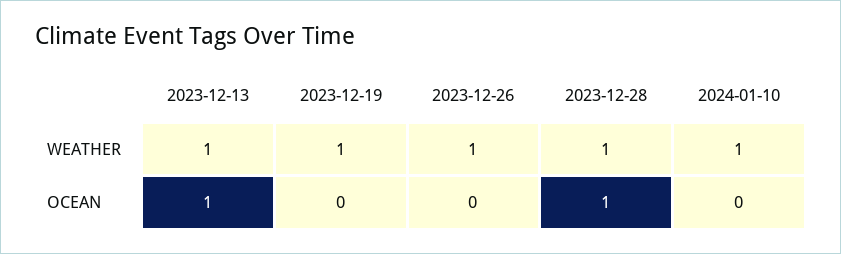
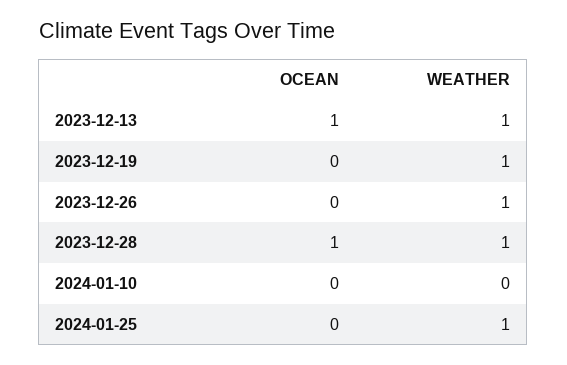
2024-01-10, WEATHER: 1 -> 0
2024-01-25, OCEAN: none -> 0
2024-01-25, WEATHER: none -> 1

